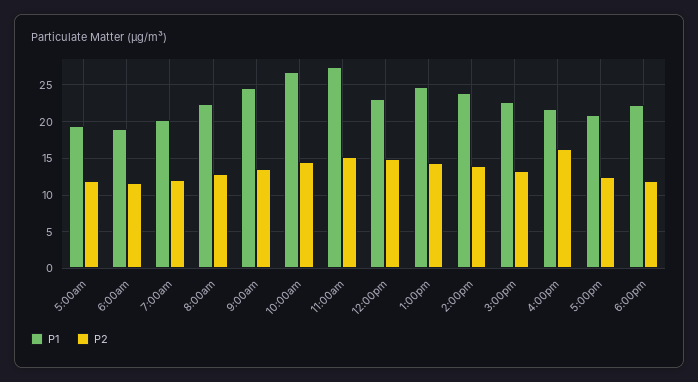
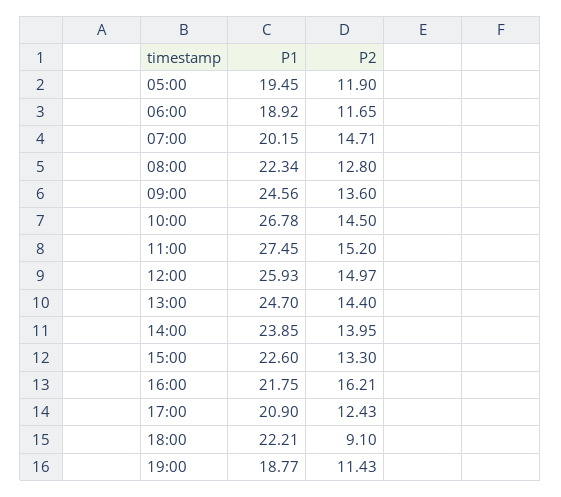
P2, 7:00am: 12 -> 14.71
P1, 12:00pm: 23 -> 25.93
P2, 6:00pm: 12 -> 9.1
P1, 19:00: none -> 18.77
P2, 19:00: none -> 11.43

